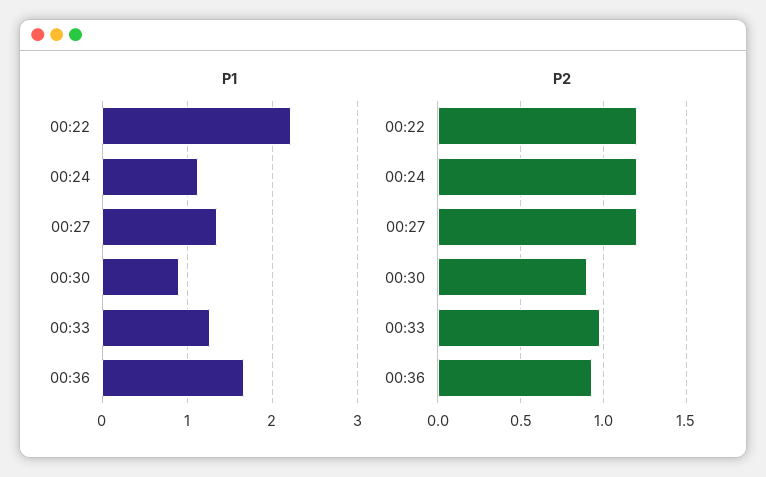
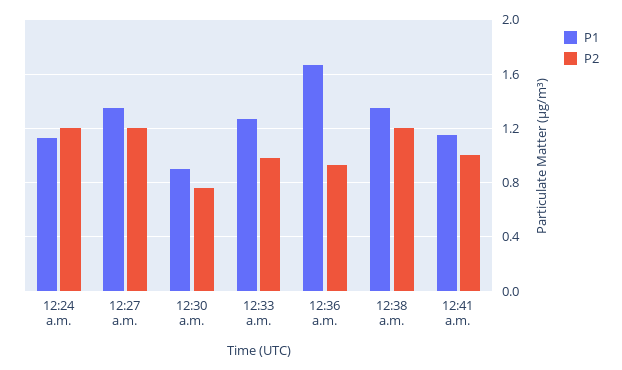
P1, 00:22: 2.2 -> none
P2, 00:22: 1.2 -> none
P2, 00:30: 0.9 -> 0.75
P1, 12:38 a.m.: none -> 1.35
P2, 12:38 a.m.: none -> 1.2
P1, 12:41 a.m.: none -> 1.15
P2, 12:41 a.m.: none -> 1

